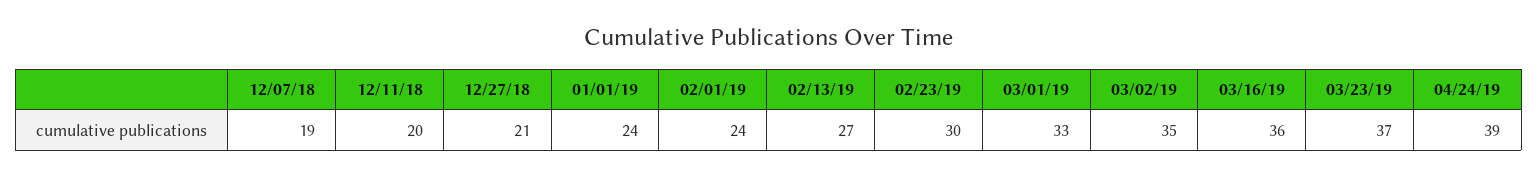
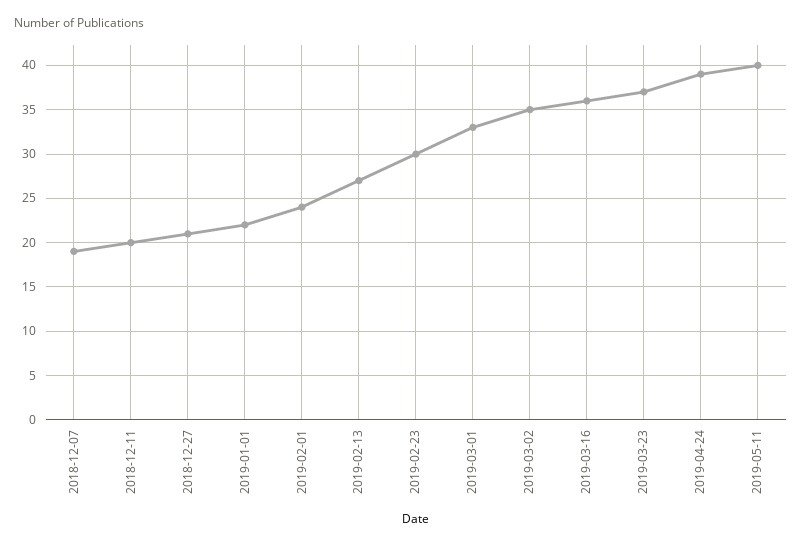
01/01/19: 24 -> 22
2019-05-11: none -> 40

